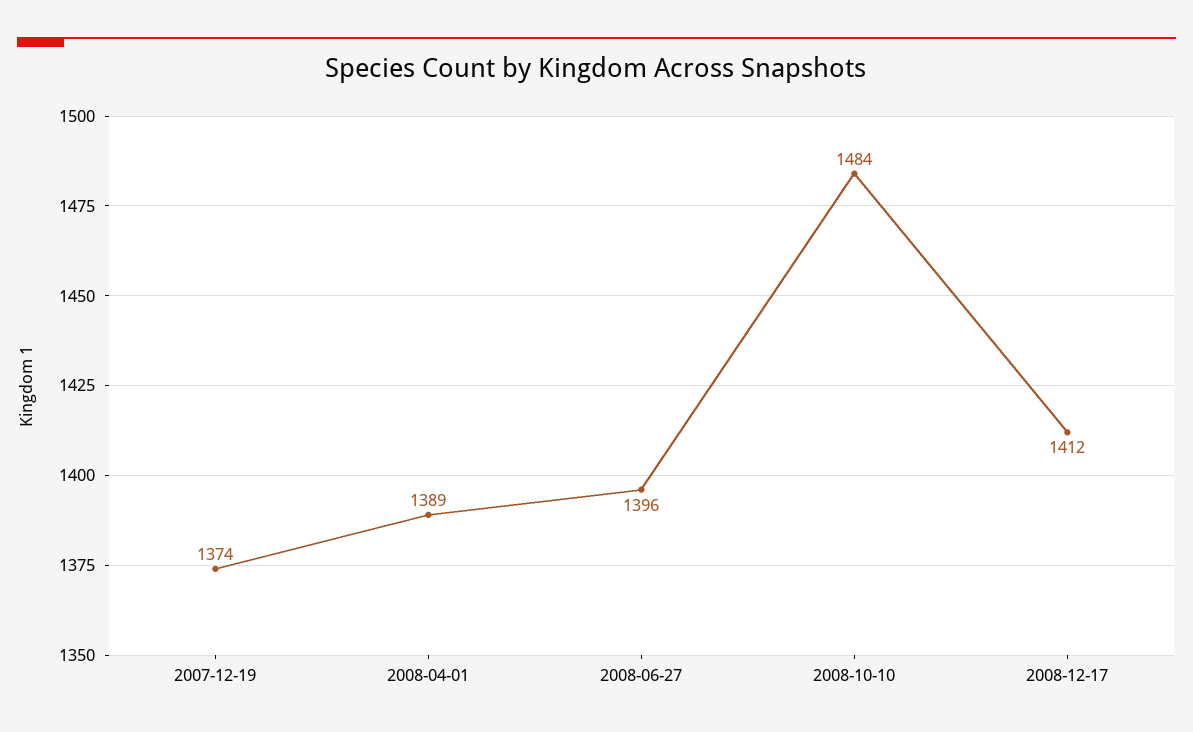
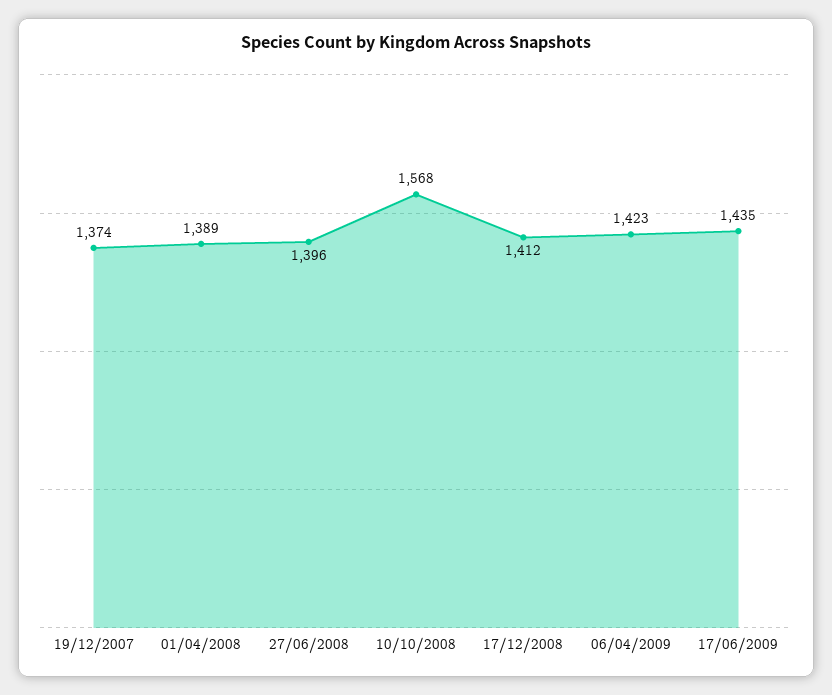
2008-10-10: 1484 -> 1568
06/04/2009: none -> 1423
17/06/2009: none -> 1435

